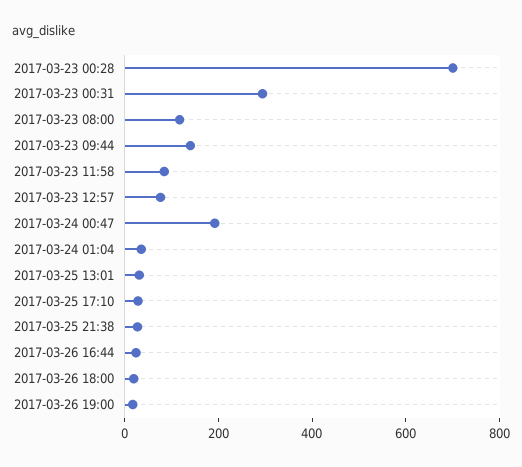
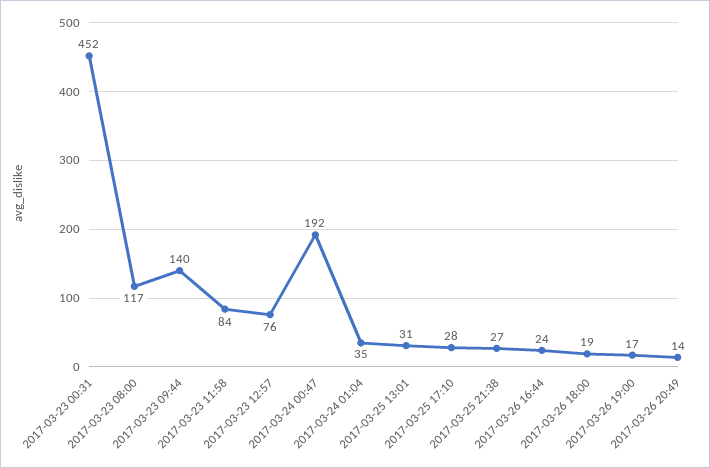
2017-03-23 00:28: 700 -> none
2017-03-23 00:31: 300 -> 452
2017-03-26 20:49: none -> 14

